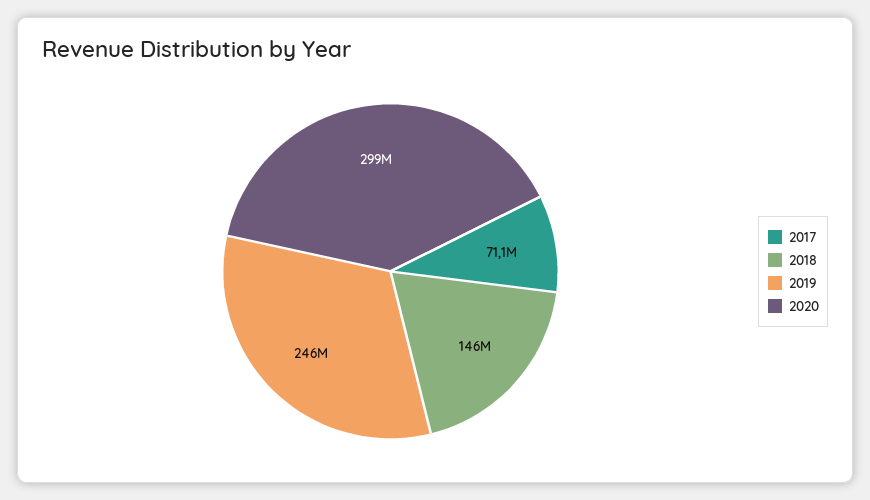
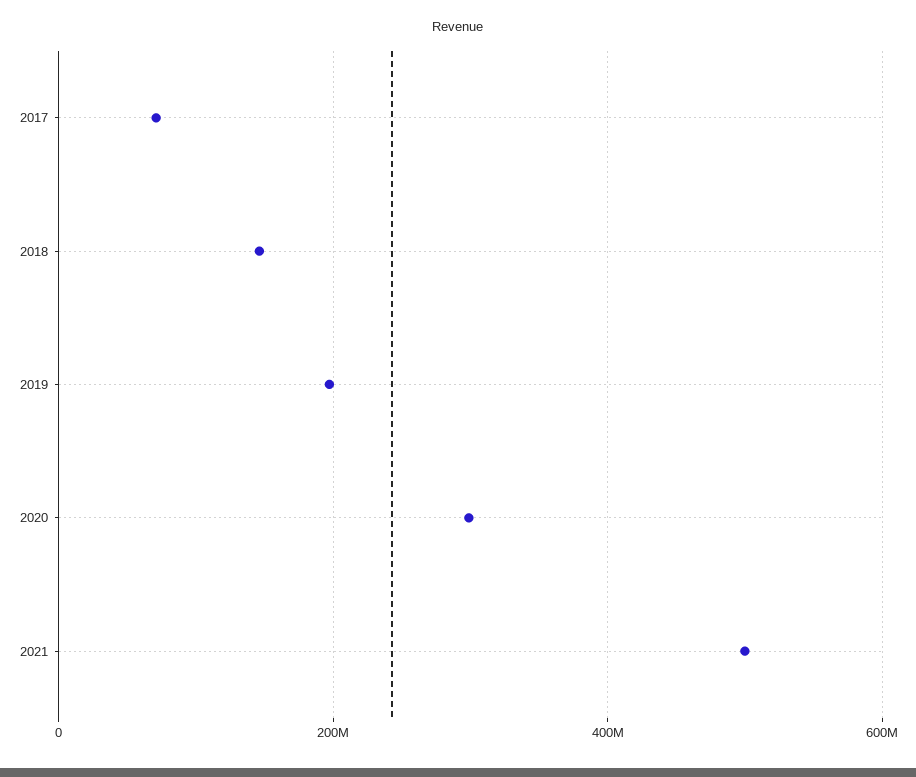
2019: 246000000 -> 200000000
2021: none -> 500000000

